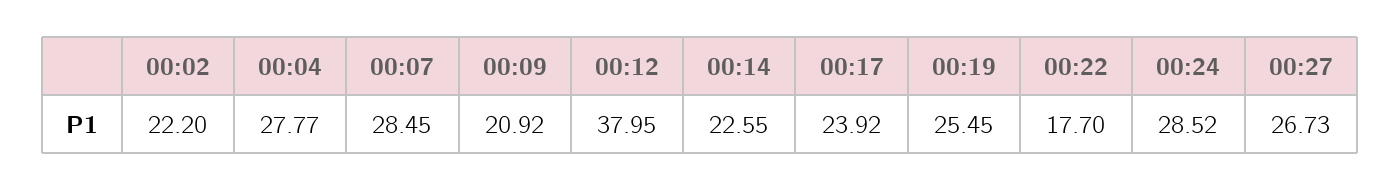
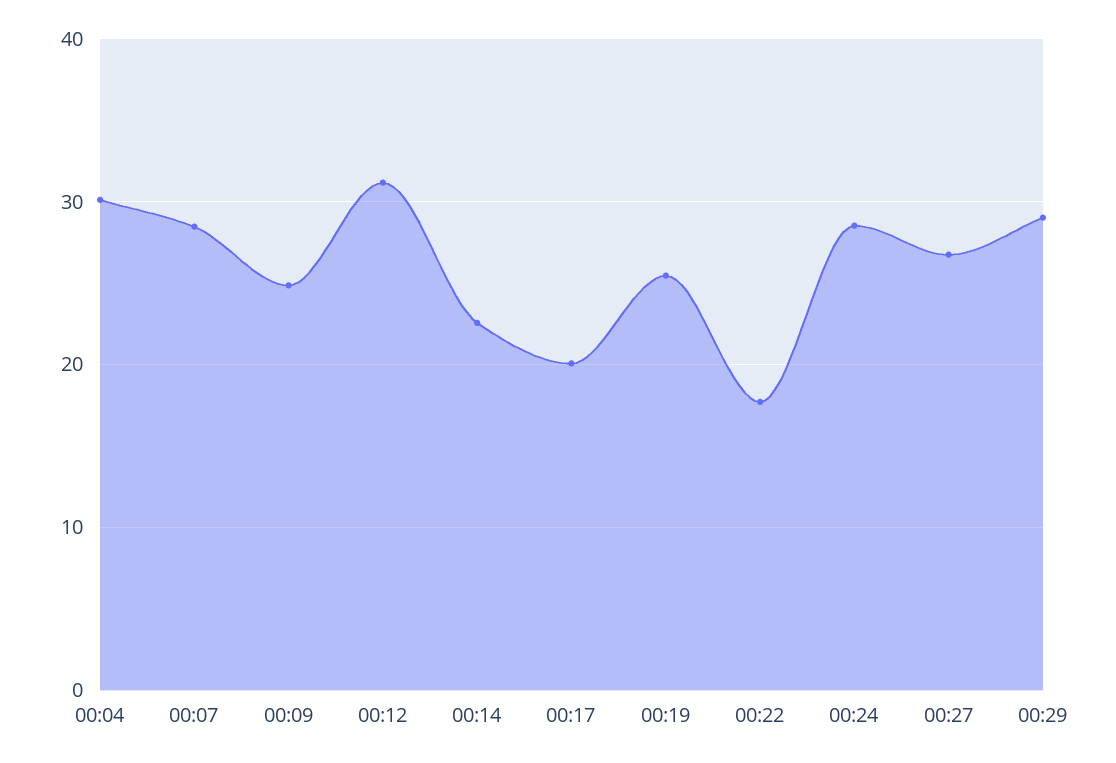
00:02: 22.2 -> none
00:04: 27.77 -> 30
00:09: 20.92 -> 25
00:12: 37.95 -> 31
00:17: 23.92 -> 20
00:29: none -> 29

